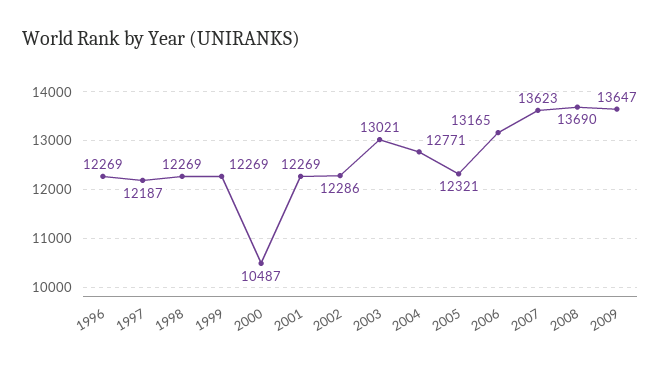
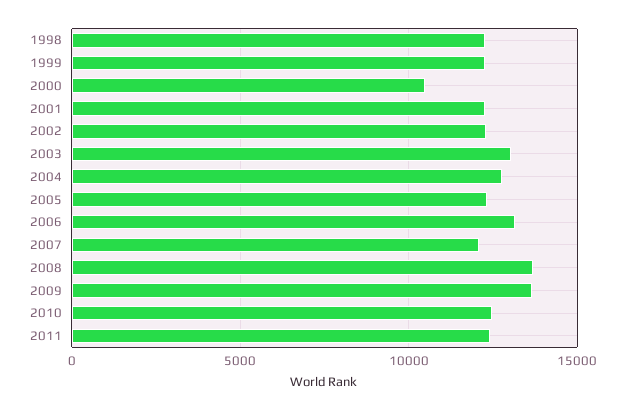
1996: 12269 -> none
1997: 12187 -> none
2007: 13623 -> 12000
2010: none -> 12500
2011: none -> 12500

